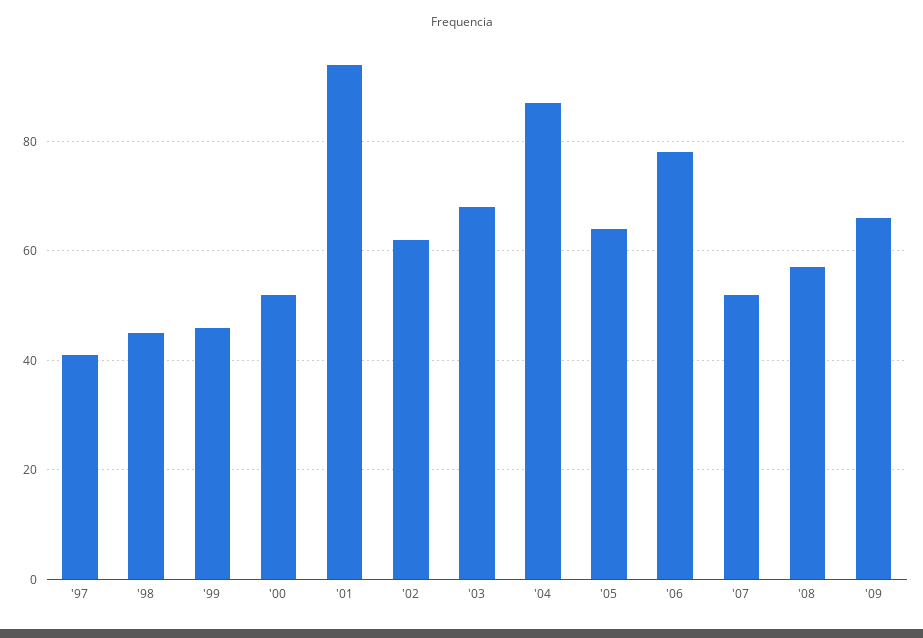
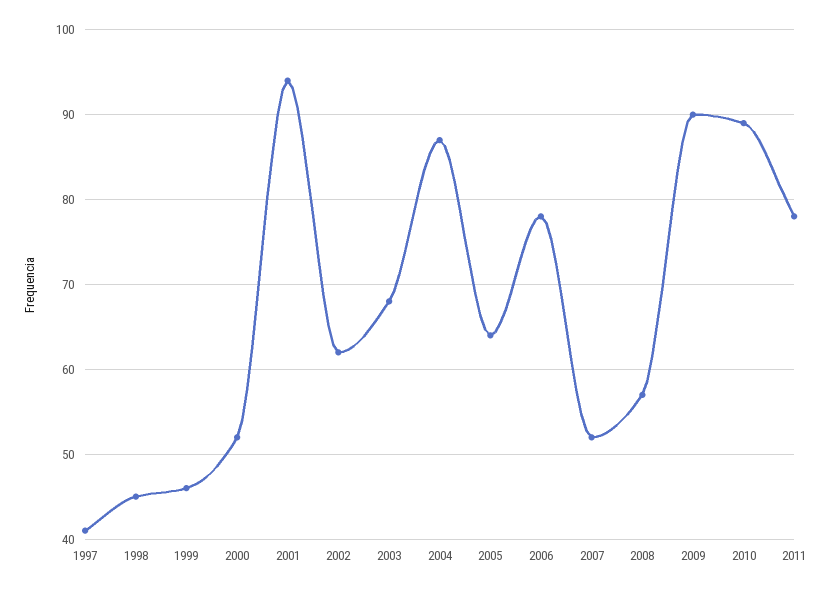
'09: 65 -> 90
2010: none -> 89
2011: none -> 78

